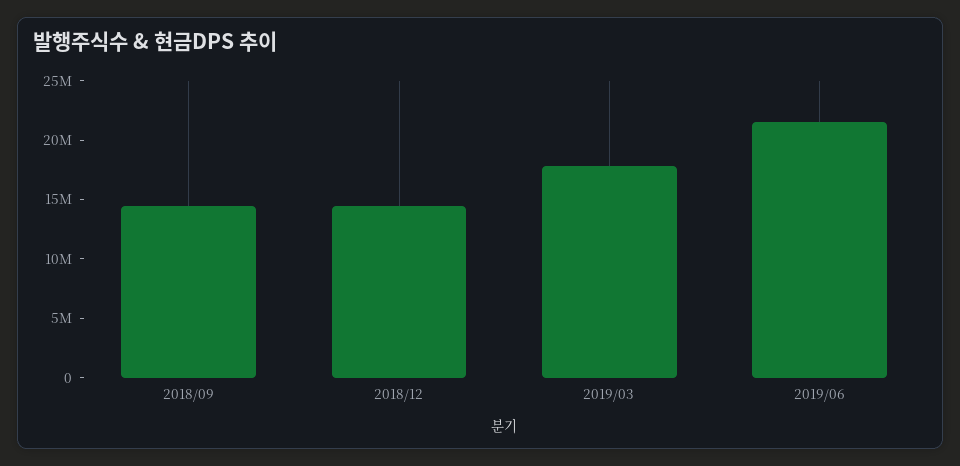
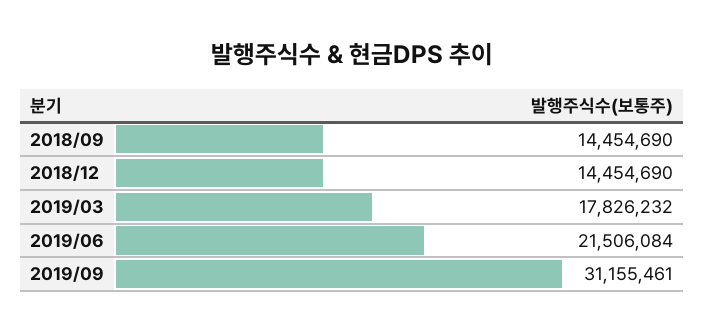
2019/09: none -> 31155461

